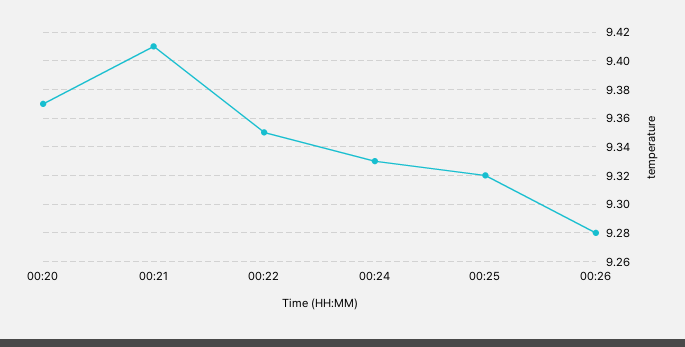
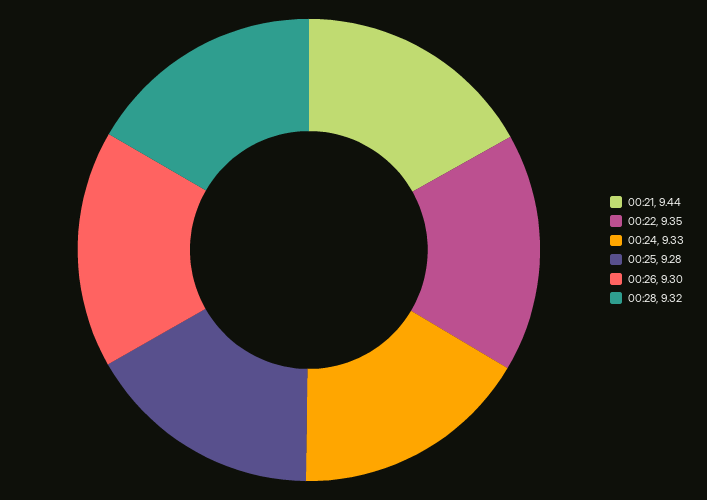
00:20: 9.37 -> none
00:21: 9.41 -> 9.44
00:25: 9.32 -> 9.28
00:26: 9.28 -> 9.3
00:28: none -> 9.32

